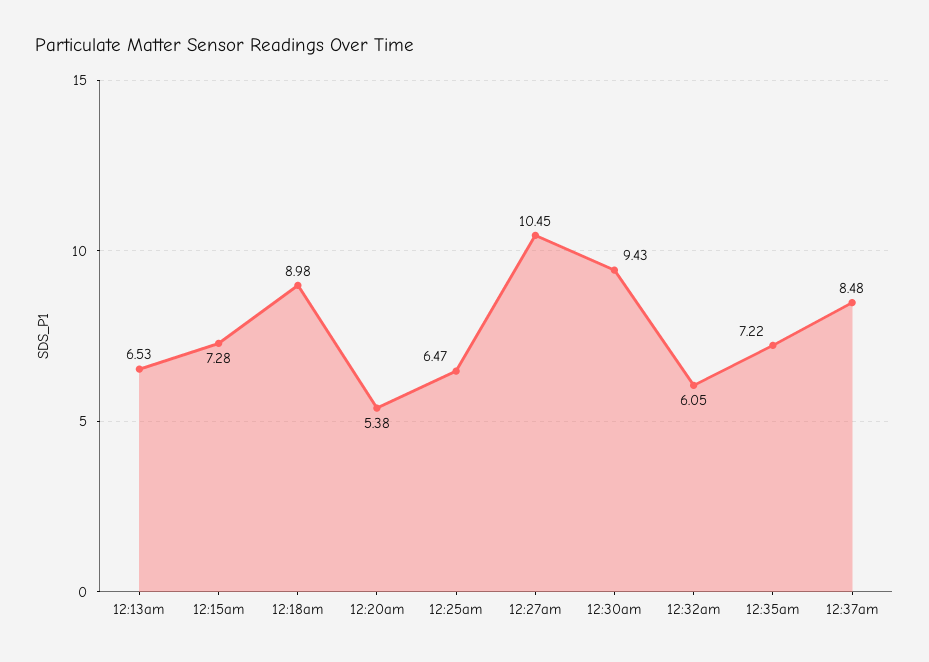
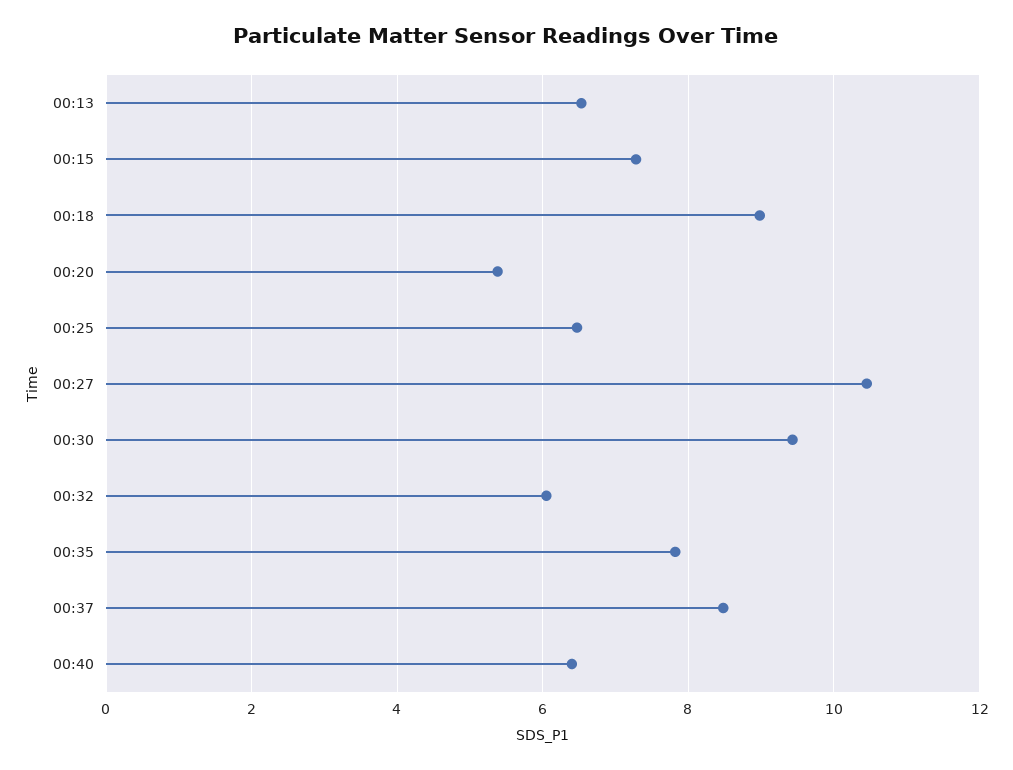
12:35am: 7.22 -> 7.8
00:40: none -> 6.4

